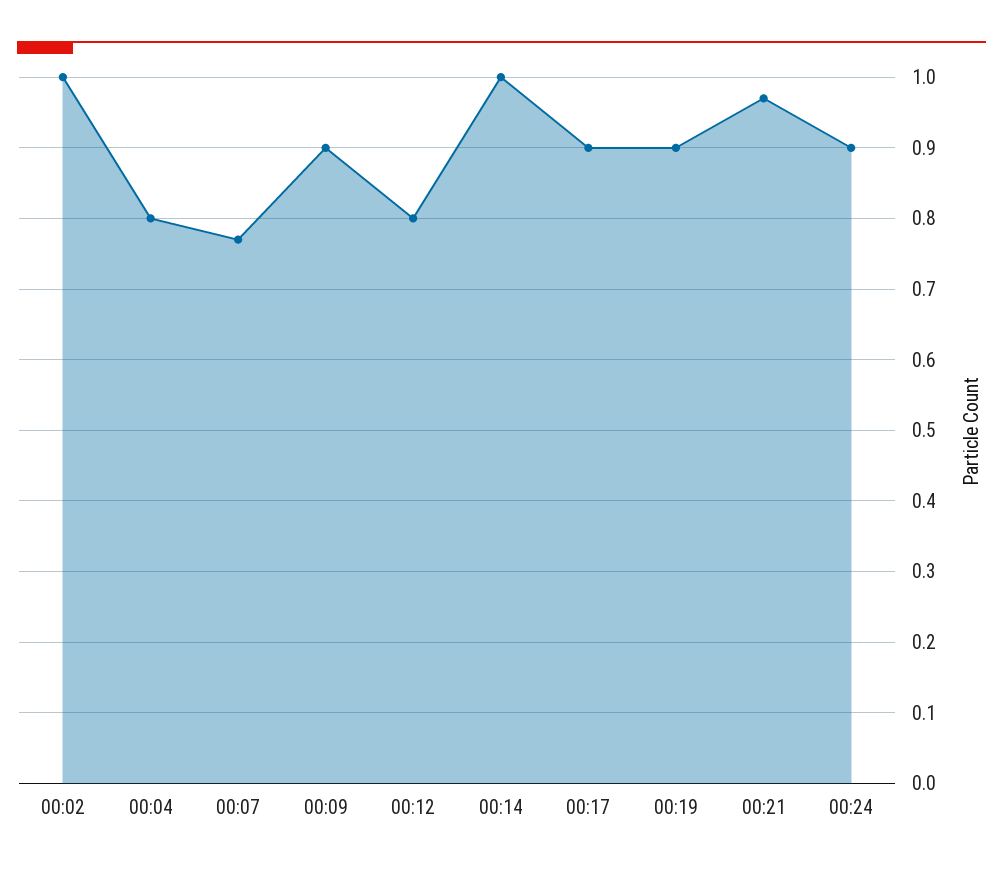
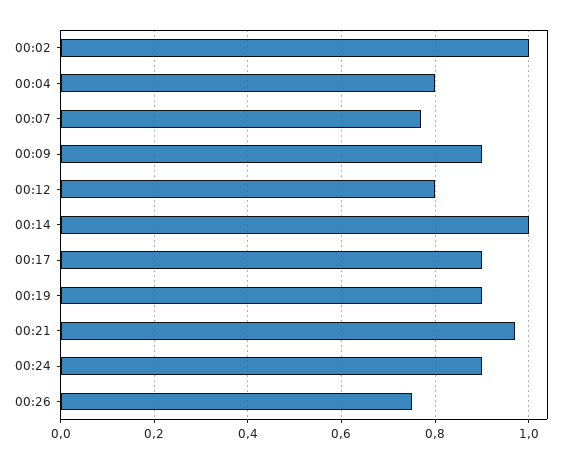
00:26: none -> 0.75

